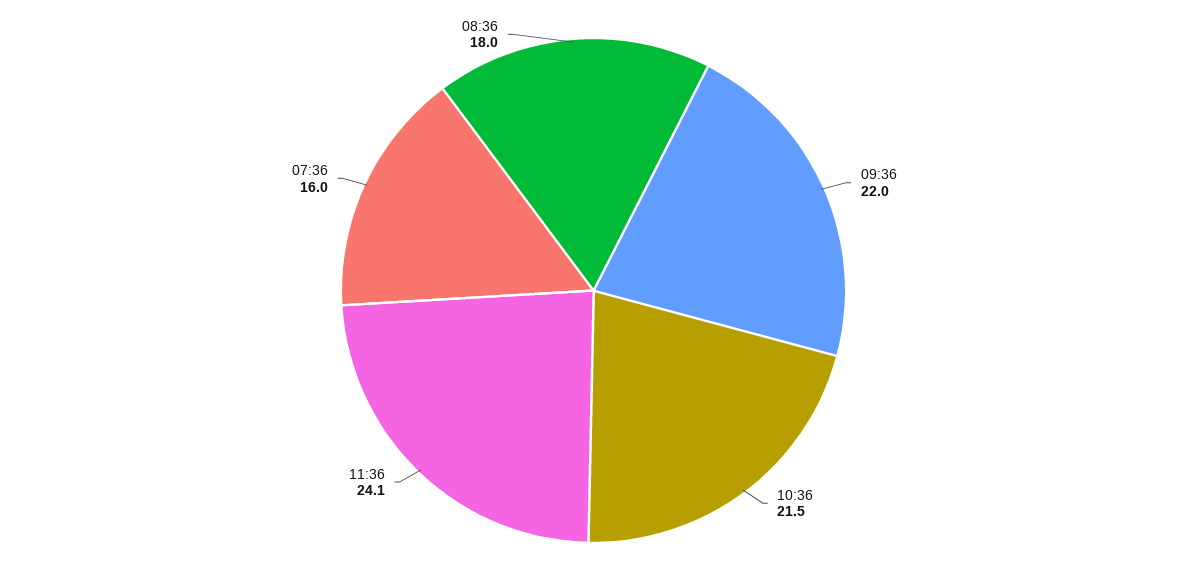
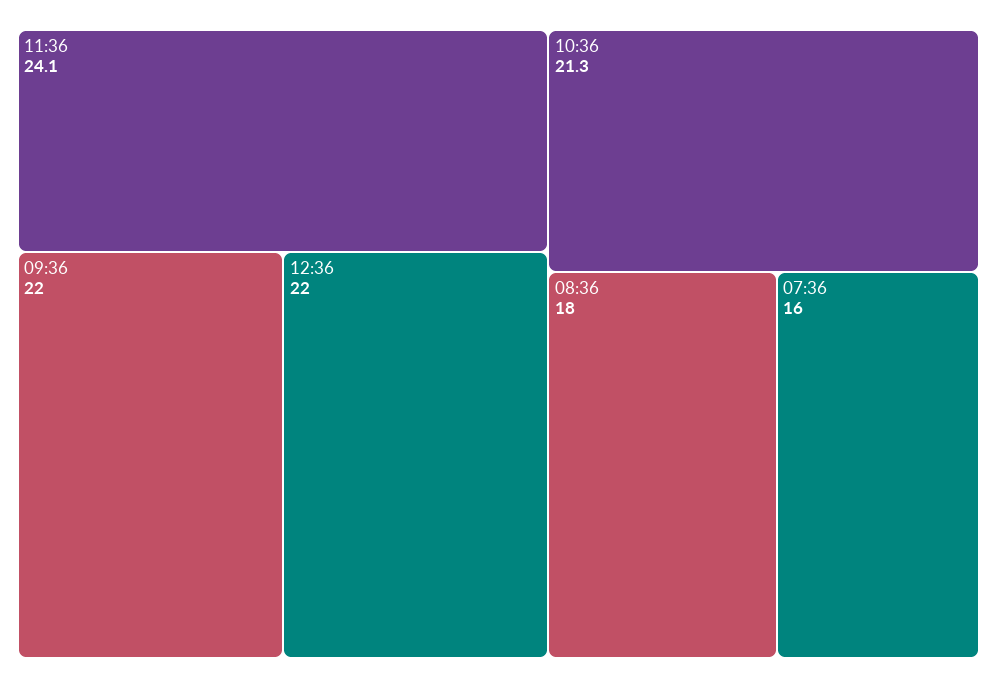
10:36: 21.5 -> 21.3
12:36: none -> 22

